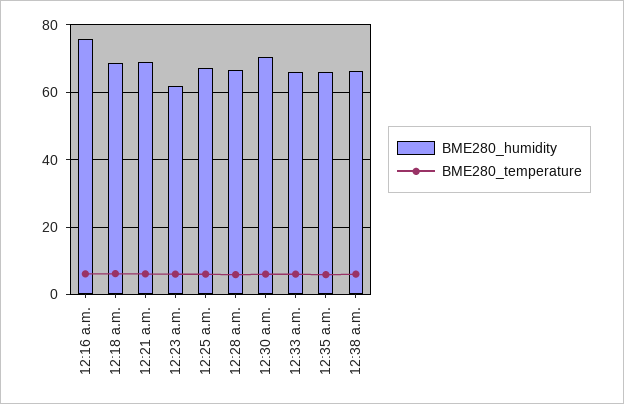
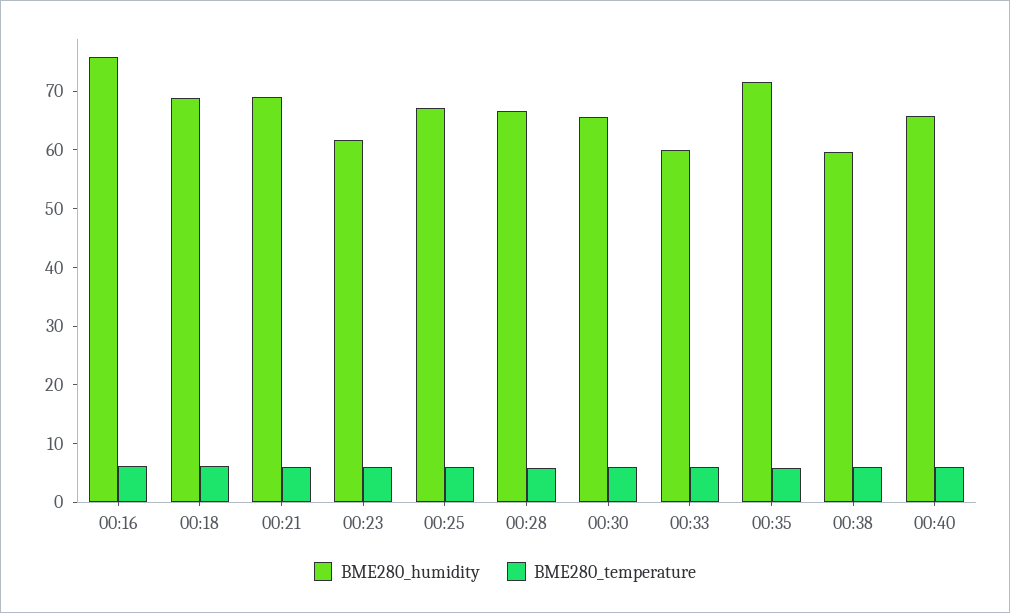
BME280_humidity, 12:30 a.m.: 70 -> 66
BME280_humidity, 12:33 a.m.: 66 -> 60
BME280_humidity, 12:35 a.m.: 66 -> 72
BME280_humidity, 12:38 a.m.: 66 -> 60
BME280_humidity, 00:40: none -> 66
BME280_temperature, 00:40: none -> 6

